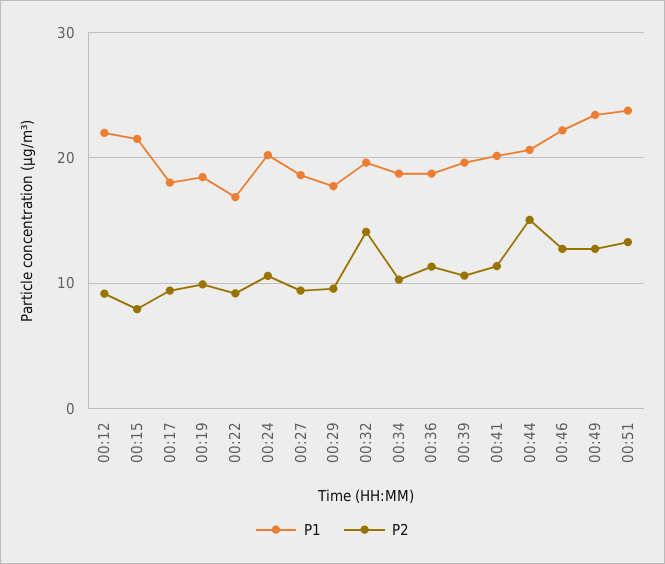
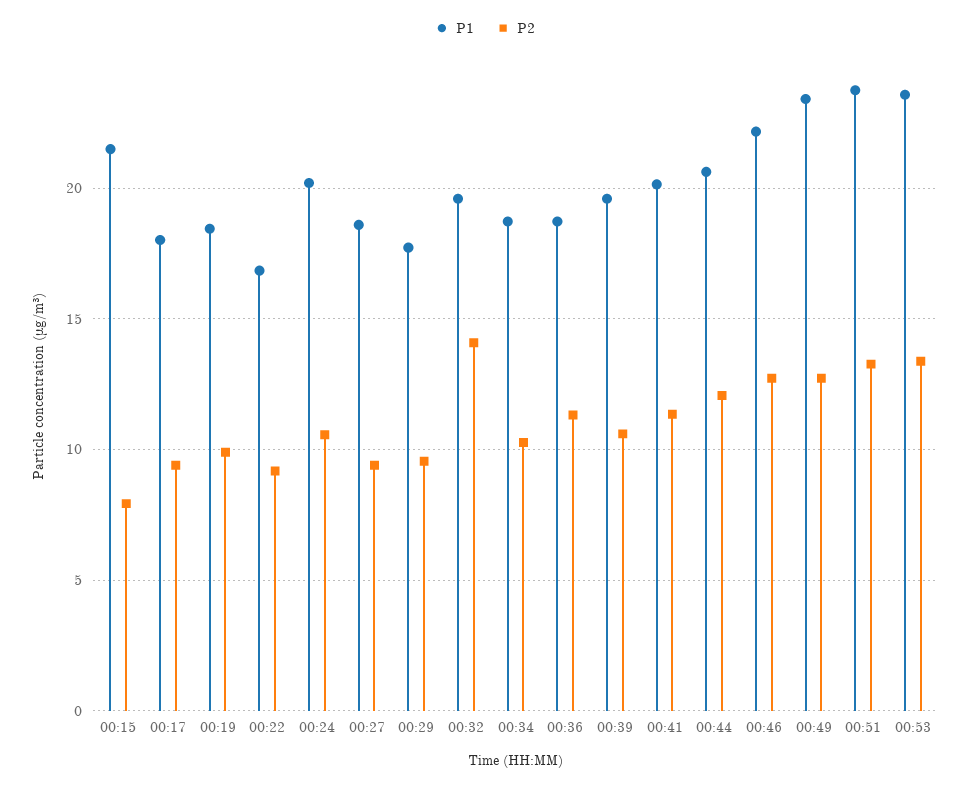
P1, 00:12: 22 -> none
P2, 00:12: 9 -> none
P2, 00:44: 15 -> 12
P1, 00:53: none -> 23.5
P2, 00:53: none -> 13.5

